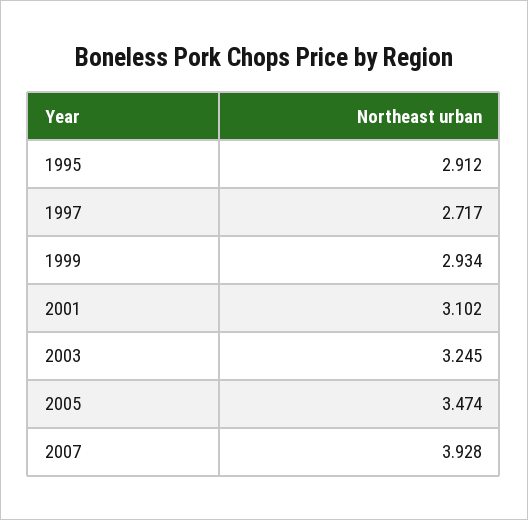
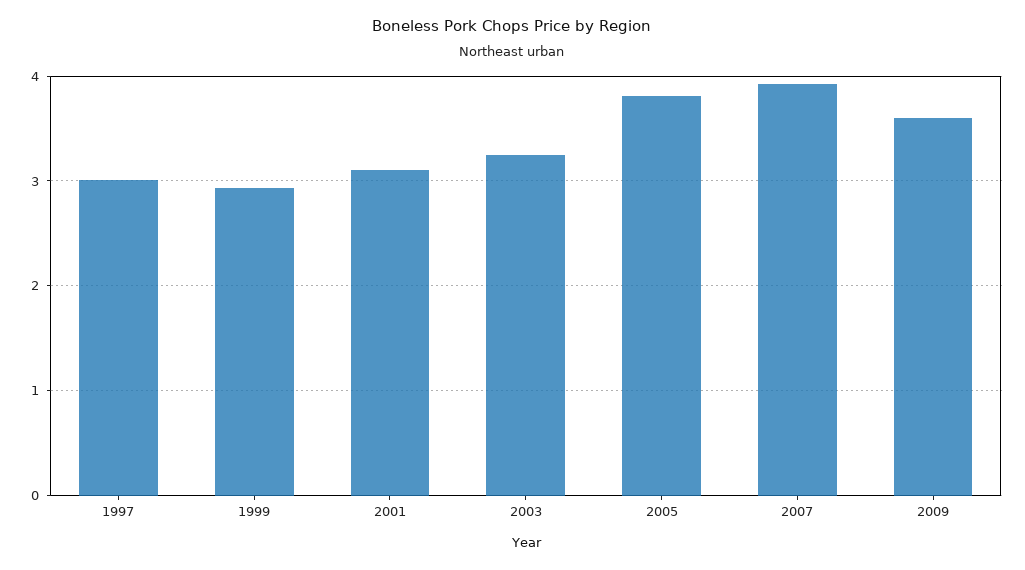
1995: 2.912 -> none
1997: 2.717 -> 3
2005: 3.474 -> 3.8
2009: none -> 3.6

